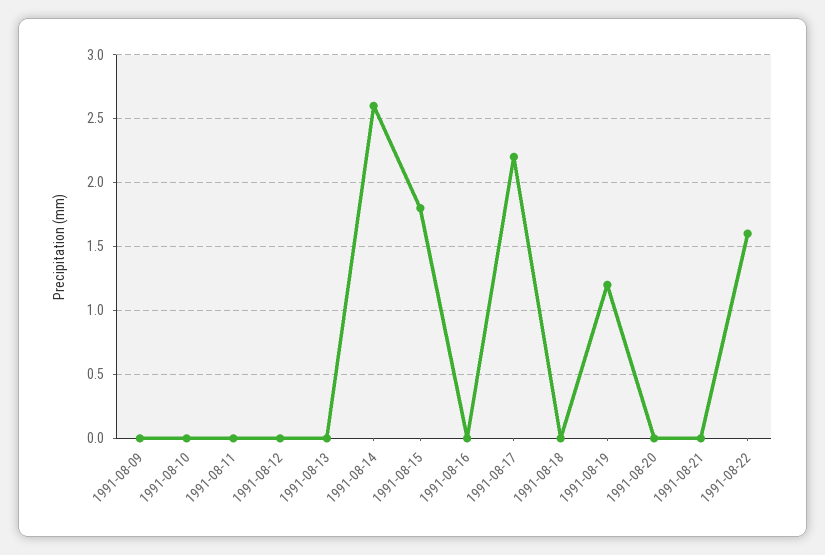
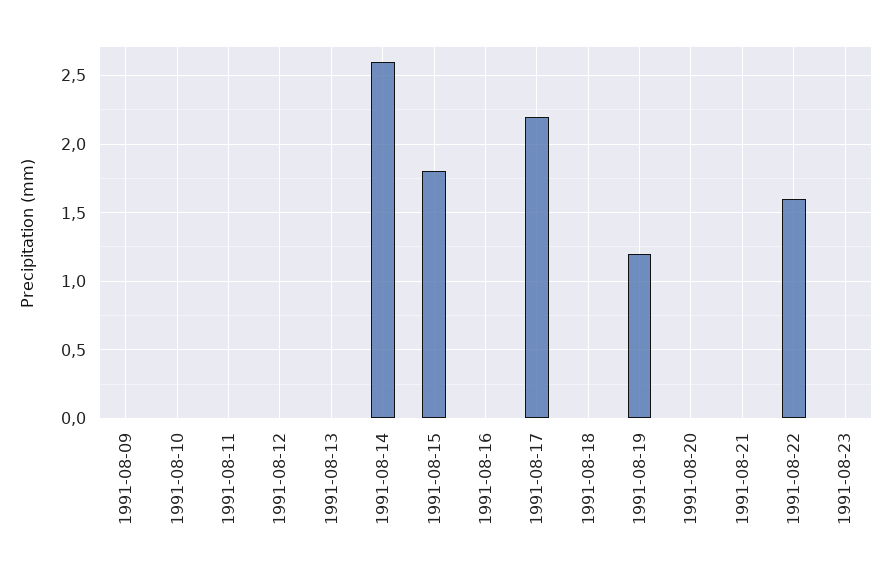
1991-08-23: none -> 0

